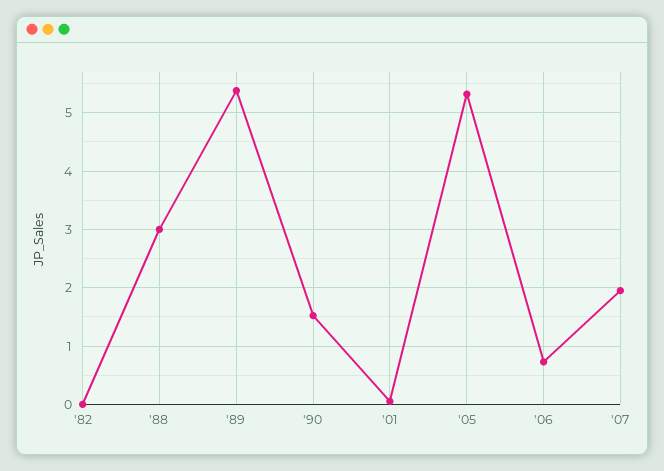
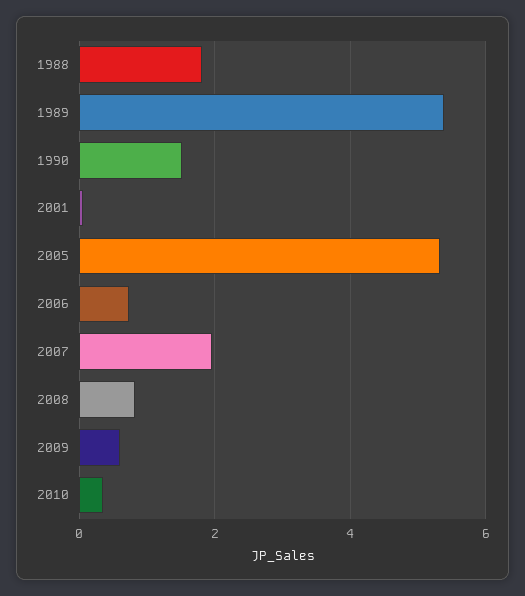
'82: 0 -> none
'88: 3 -> 1.8
2008: none -> 0.8
2009: none -> 0.6
2010: none -> 0.4

